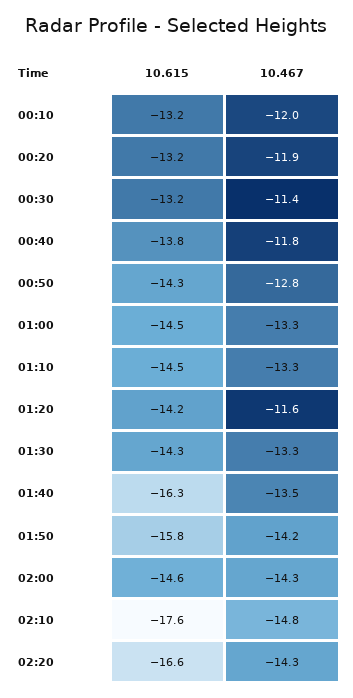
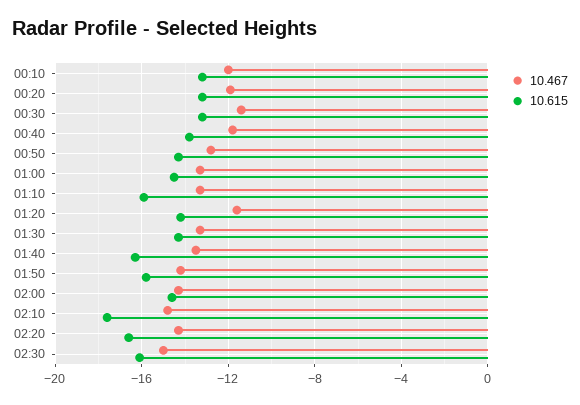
10.615, 01:10: -14.5 -> -16
10.467, 02:30: none -> -15
10.615, 02:30: none -> -16

